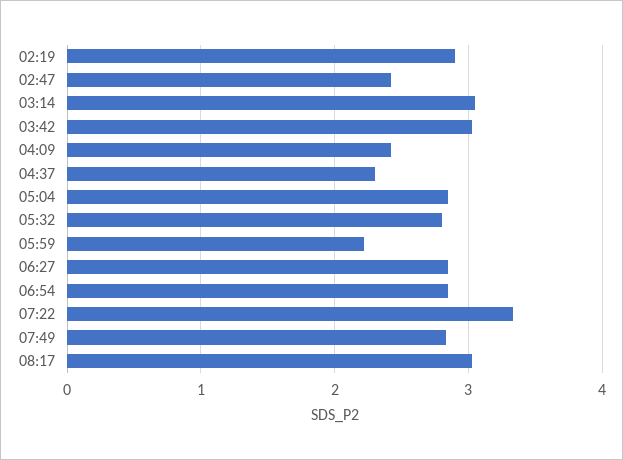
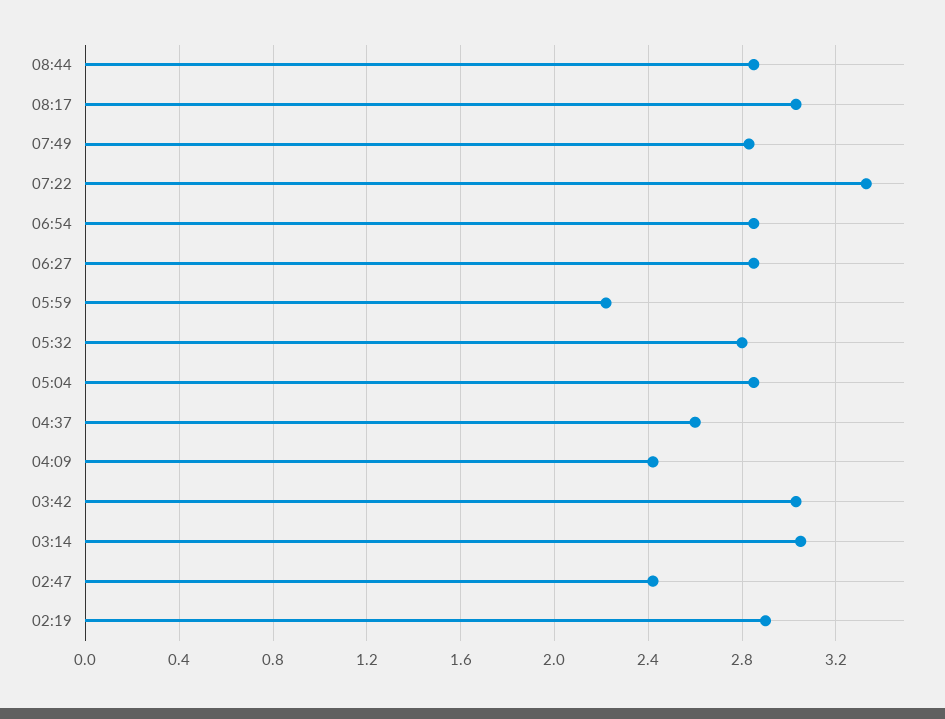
04:37: 2.3 -> 2.6
08:44: none -> 2.85

